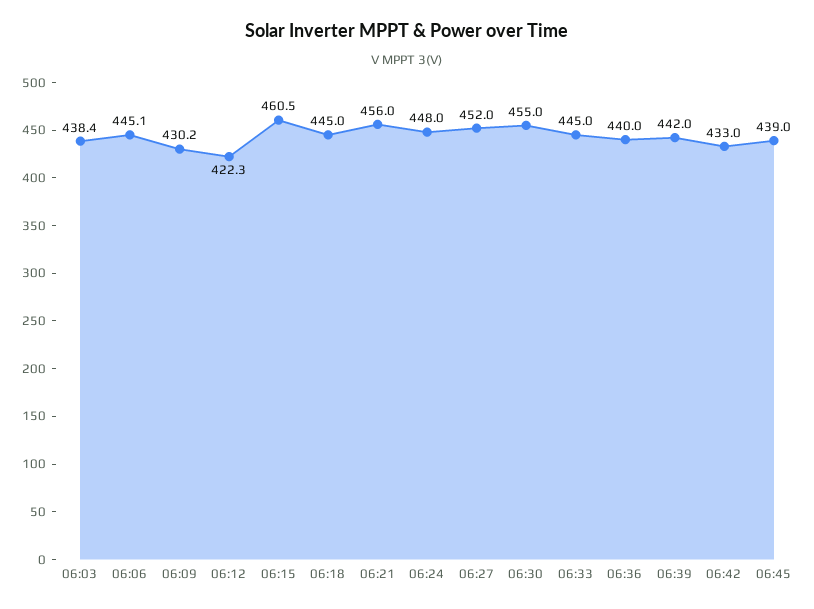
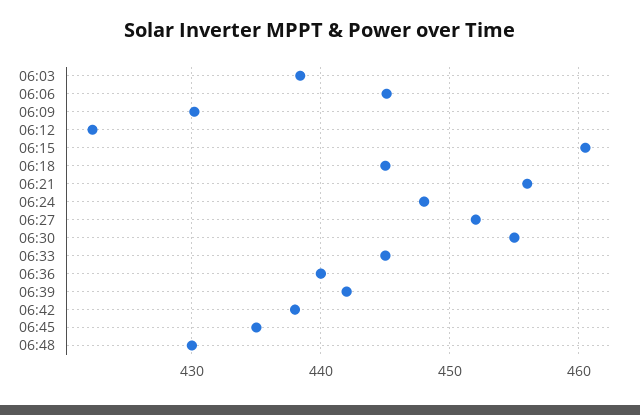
06:42: 433 -> 438
06:45: 439 -> 435
06:48: none -> 430

